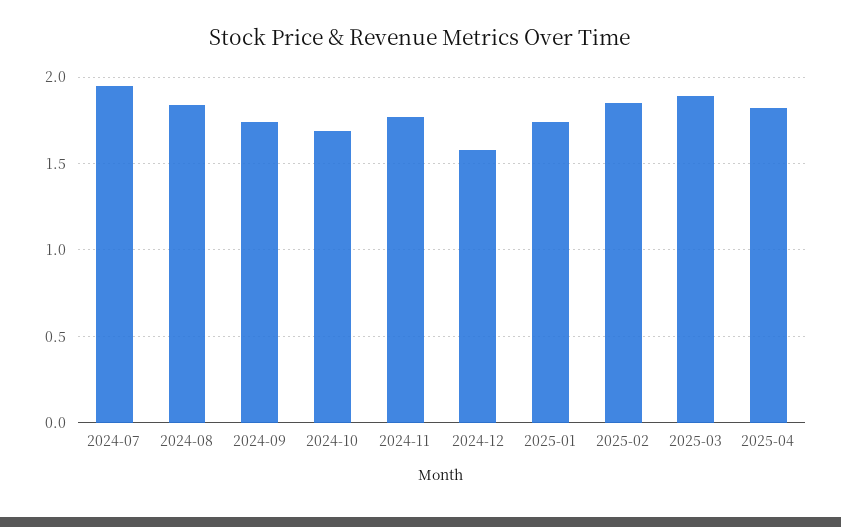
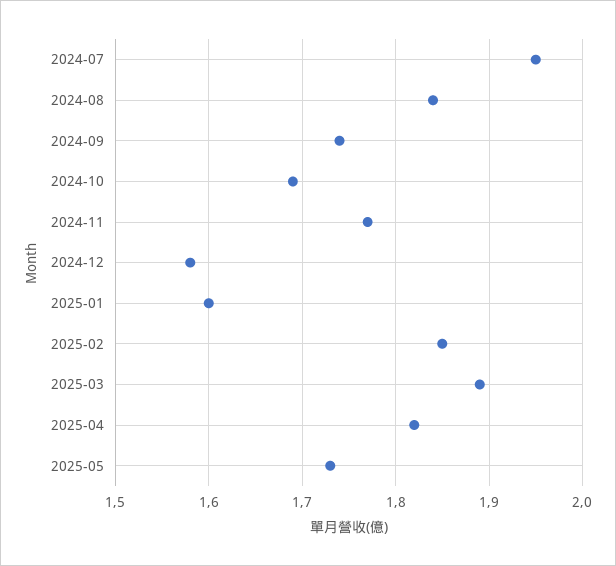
2025-01: 1.75 -> 1.6
2025-05: none -> 1.73

